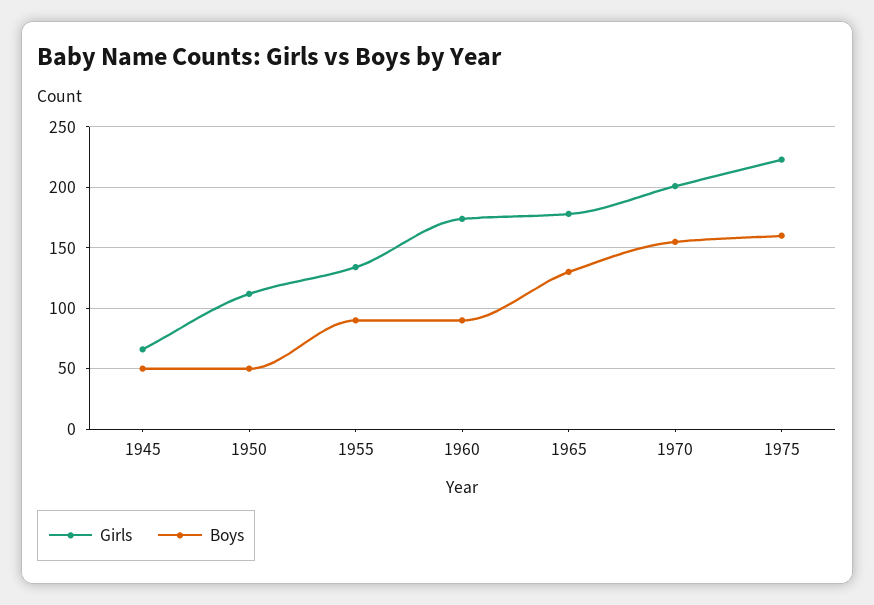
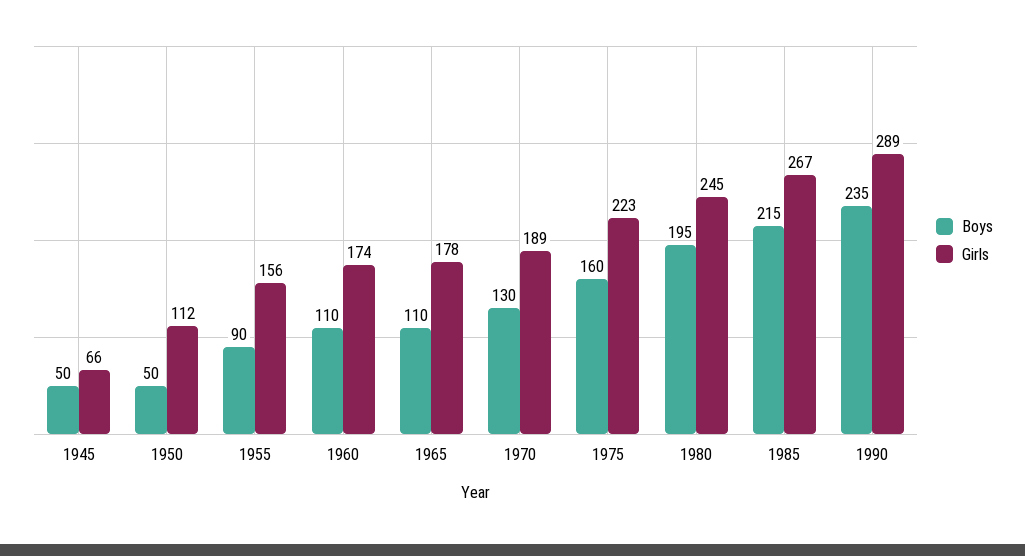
Girls, 1955: 135 -> 156
Boys, 1960: 90 -> 110
Boys, 1965: 130 -> 110
Girls, 1970: 200 -> 189
Boys, 1970: 155 -> 130
Boys, 1980: none -> 195
Girls, 1980: none -> 245
Boys, 1985: none -> 215
Girls, 1985: none -> 267
Boys, 1990: none -> 235
Girls, 1990: none -> 289

